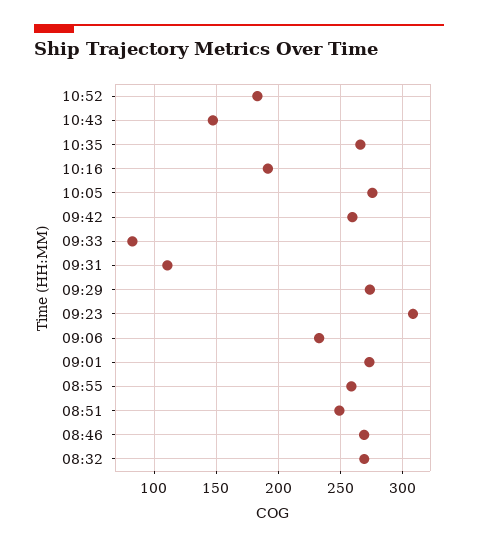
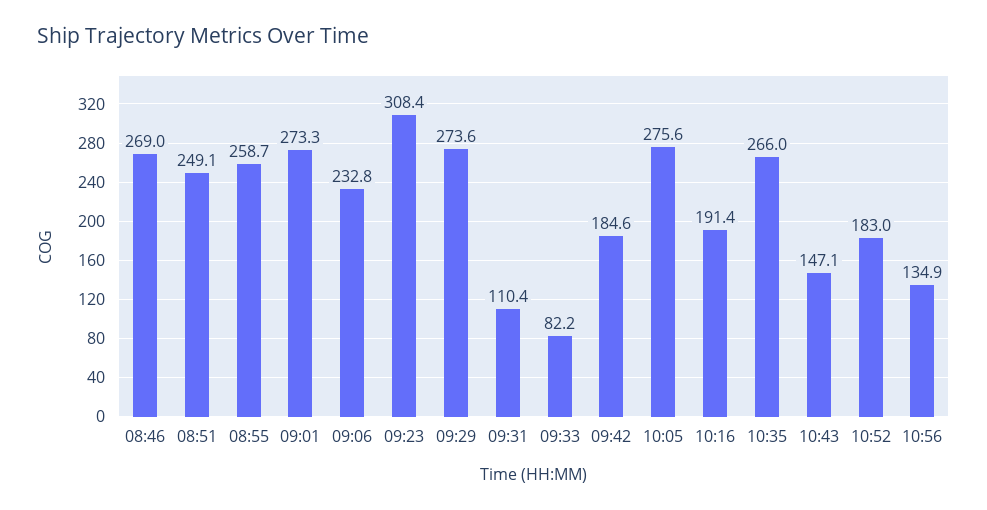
09:42: 260 -> 184.6
08:32: 270 -> none
10:56: none -> 134.9

